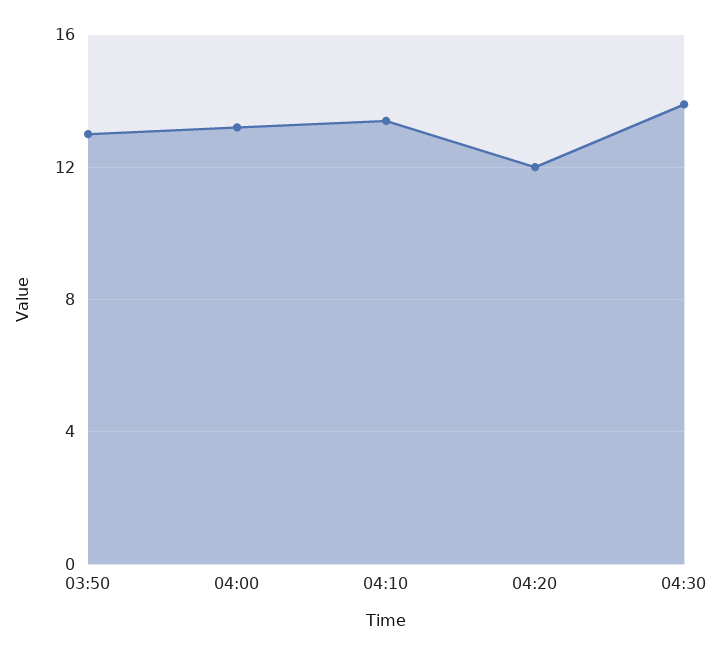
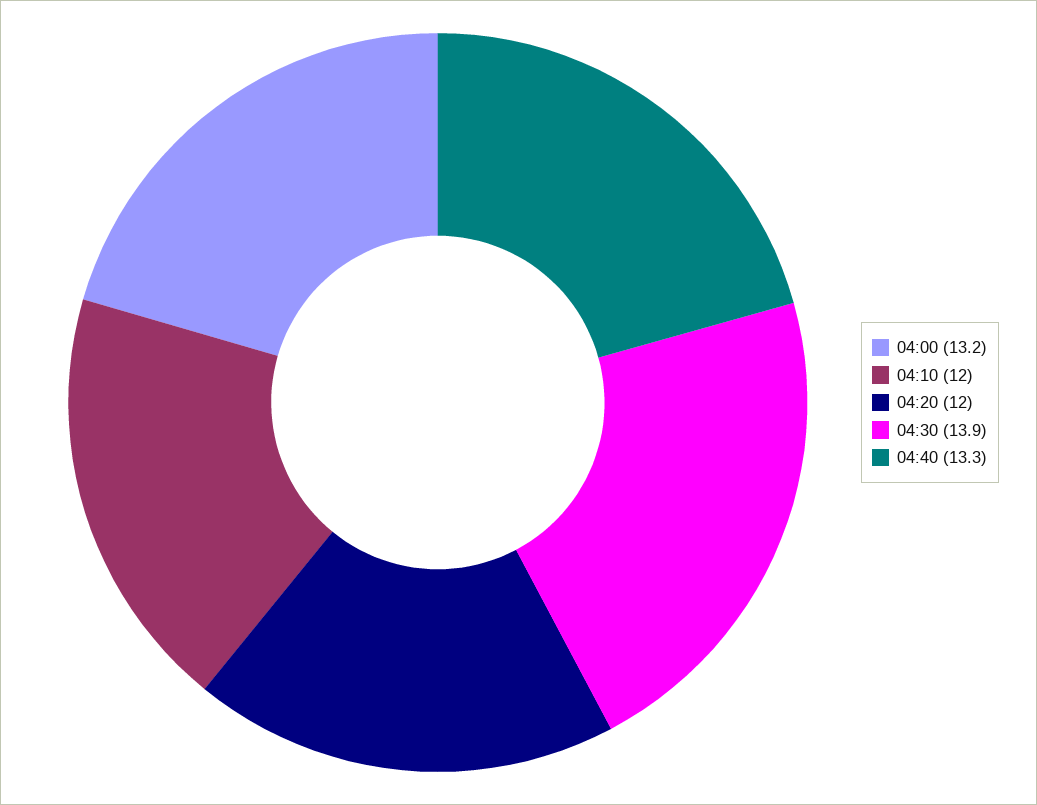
03:50: 13 -> none
04:10: 13.5 -> 12
04:40: none -> 13.3

